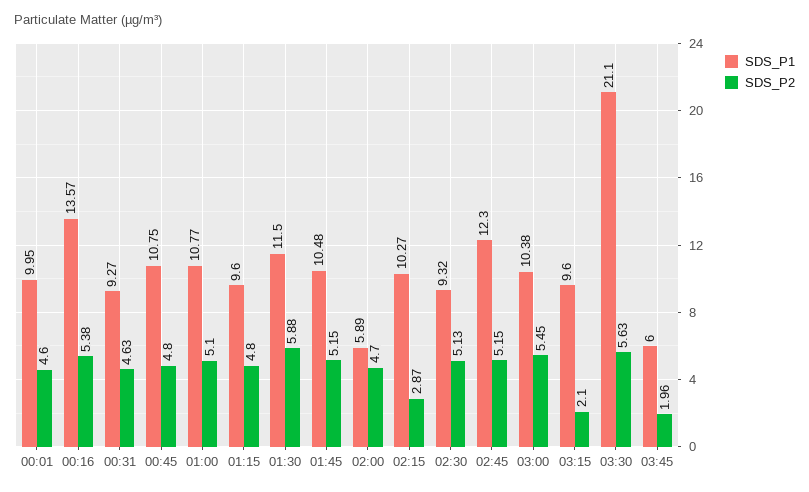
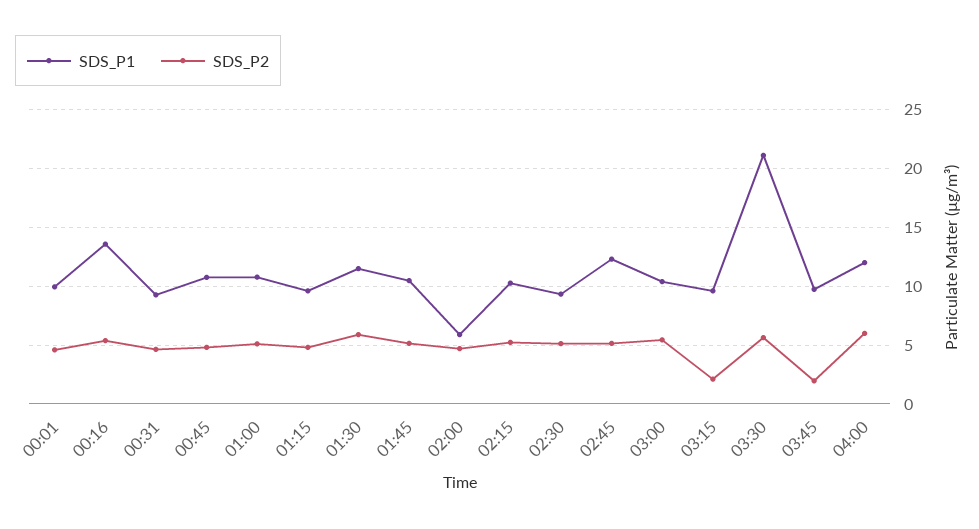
SDS_P2, 02:15: 2.87 -> 5
SDS_P1, 03:45: 6 -> 10
SDS_P1, 04:00: none -> 12
SDS_P2, 04:00: none -> 6

